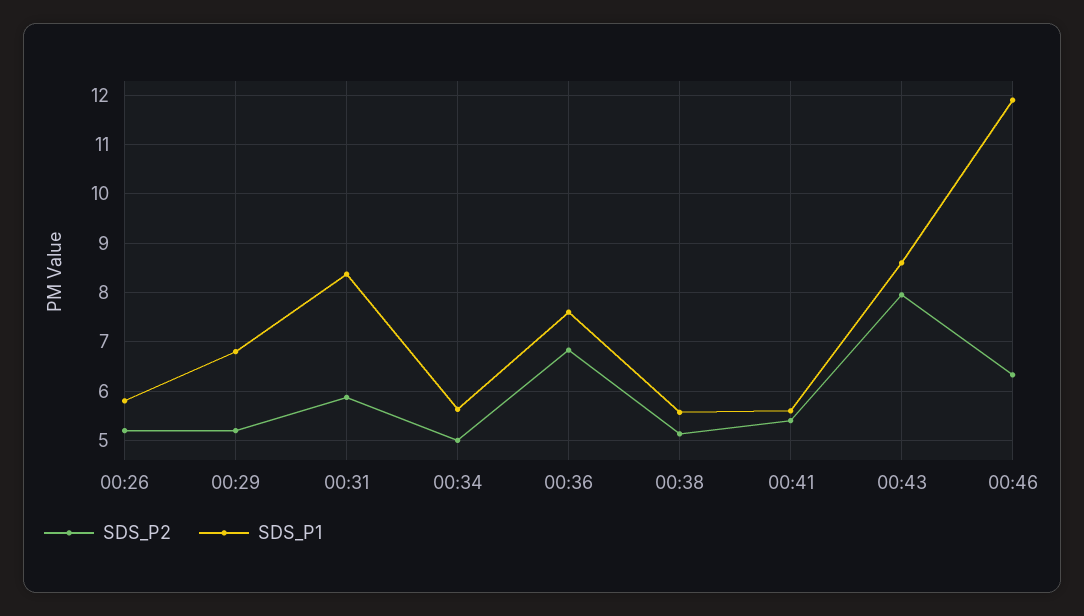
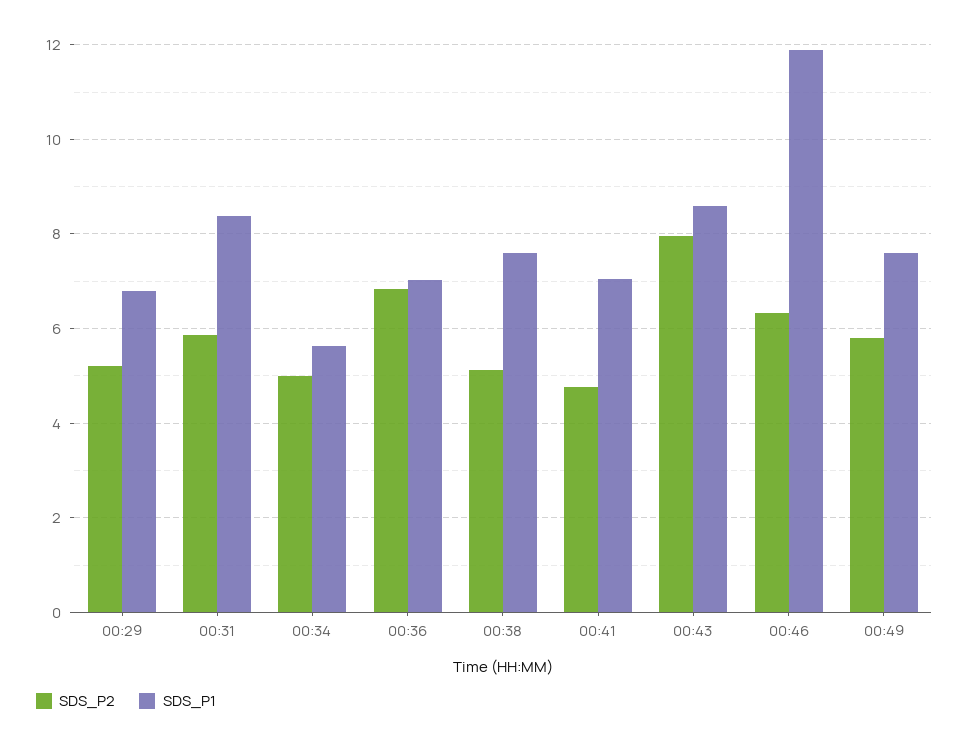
SDS_P2, 00:26: 5.2 -> none
SDS_P1, 00:26: 5.8 -> none
SDS_P1, 00:36: 7.6 -> 7
SDS_P1, 00:38: 5.6 -> 7.6
SDS_P2, 00:41: 5.4 -> 4.8
SDS_P1, 00:41: 5.6 -> 7
SDS_P2, 00:49: none -> 5.8
SDS_P1, 00:49: none -> 7.6

